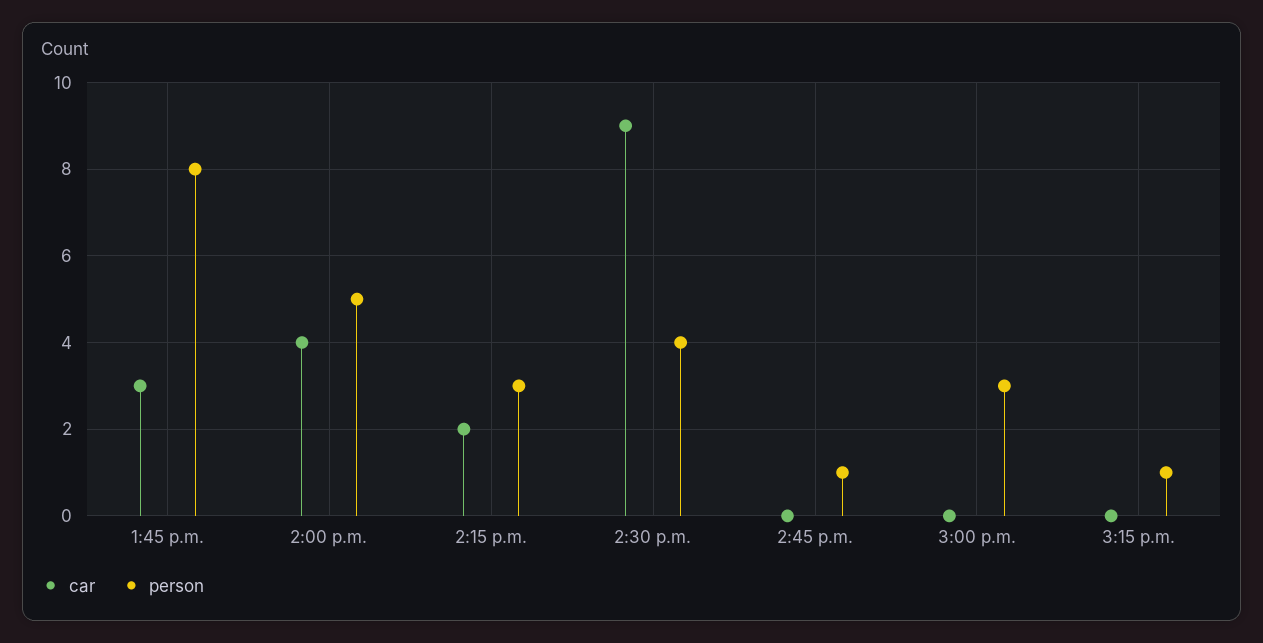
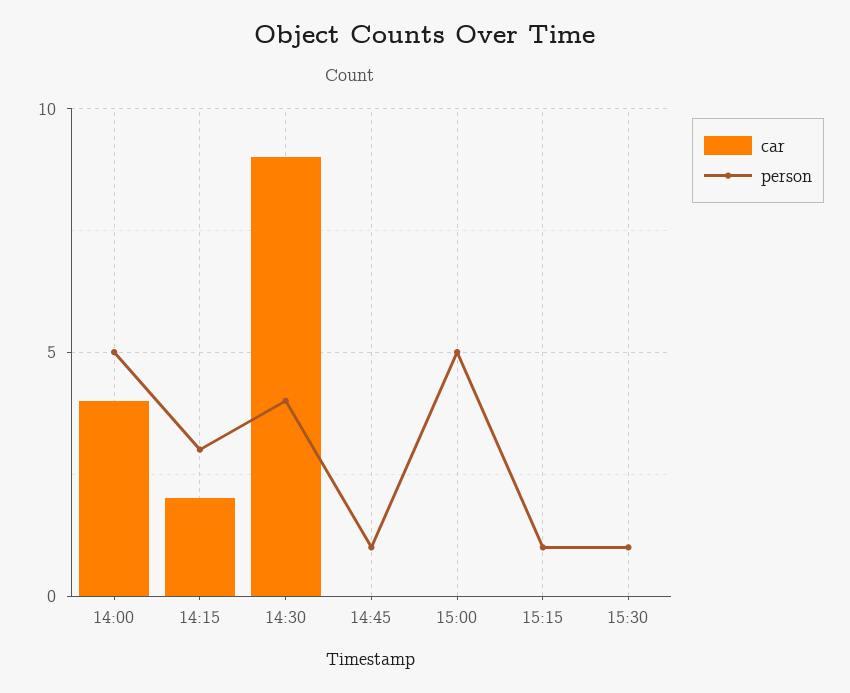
car, 1:45 p.m.: 3 -> none
person, 1:45 p.m.: 8 -> none
person, 3:00 p.m.: 3 -> 5
car, 15:30: none -> 0
person, 15:30: none -> 1

